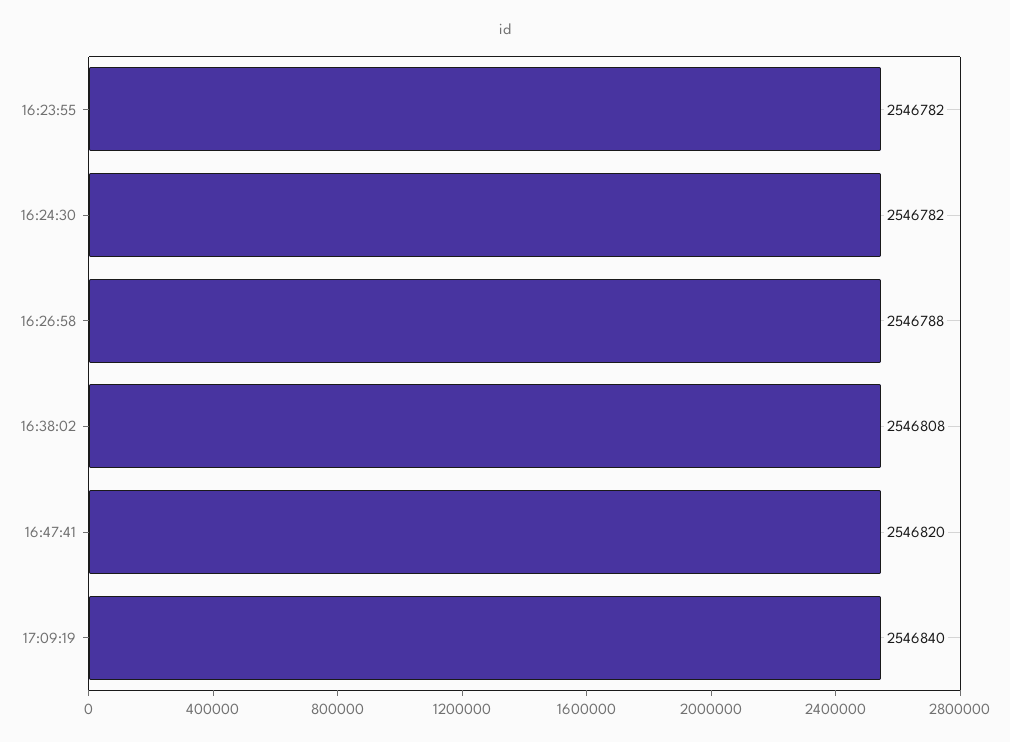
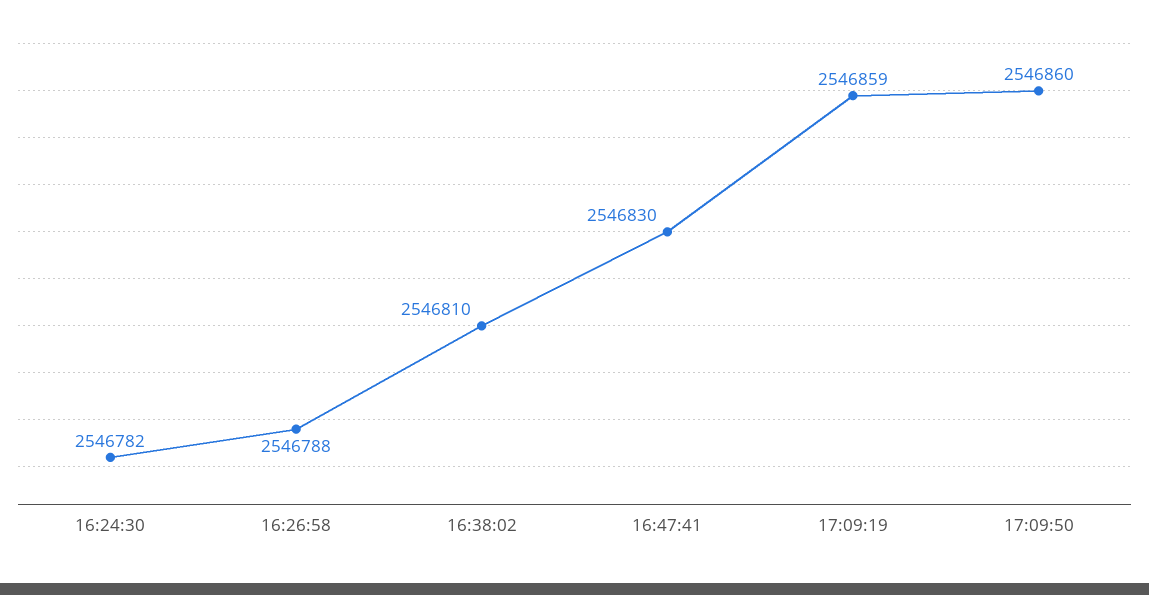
16:23:55: 2546782 -> none
16:38:02: 2546808 -> 2546810
16:47:41: 2546820 -> 2546830
17:09:19: 2546840 -> 2546859
17:09:50: none -> 2546860

